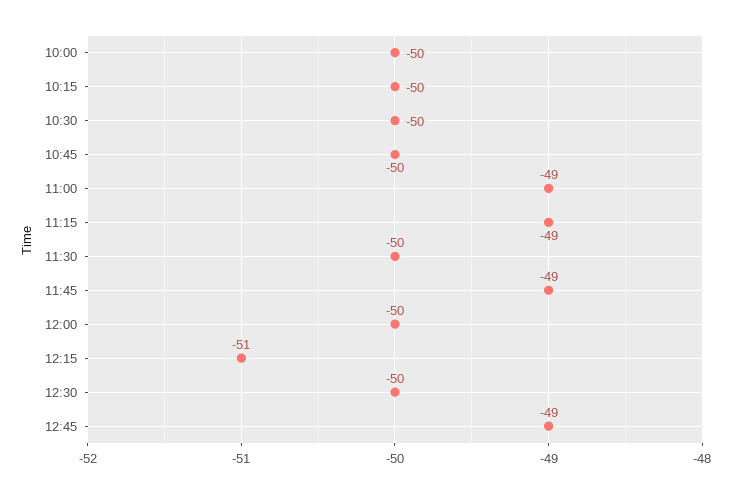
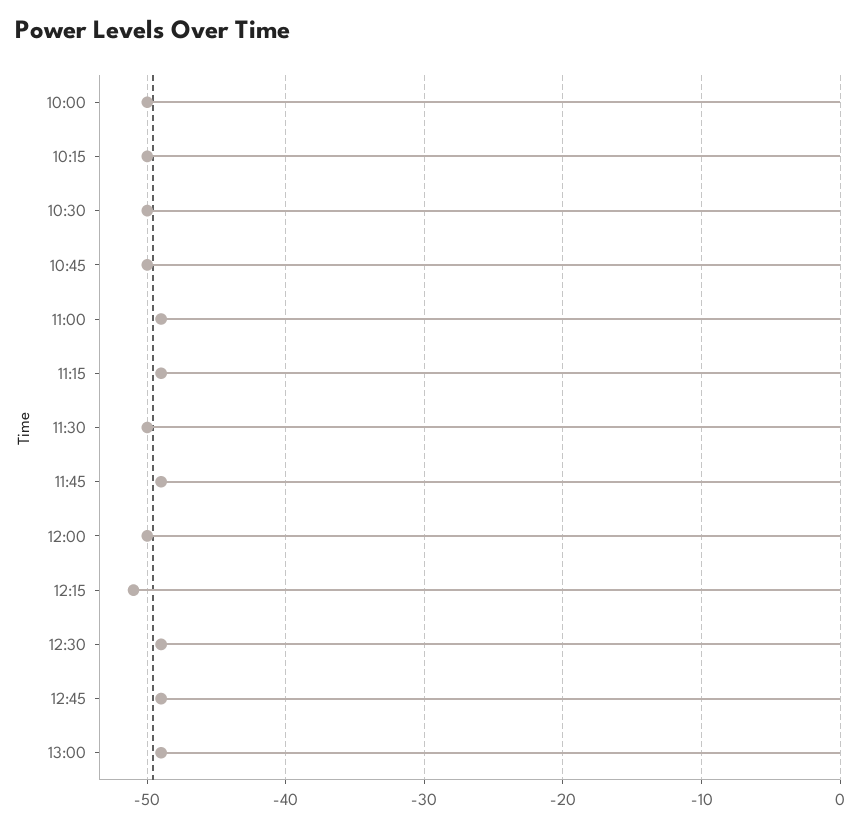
12:30: -50 -> -49
13:00: none -> -49

